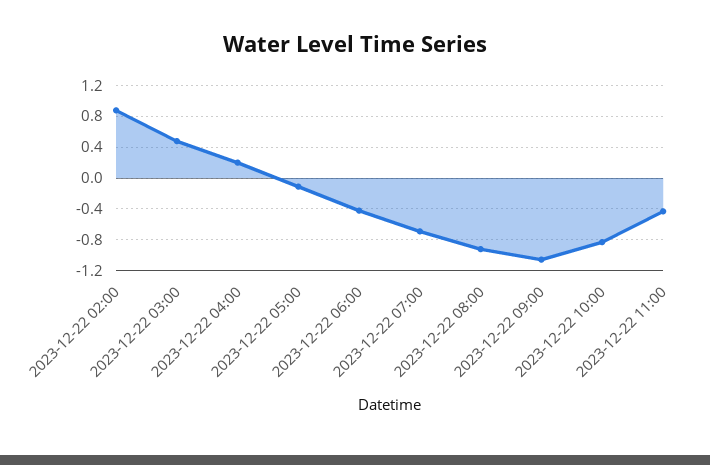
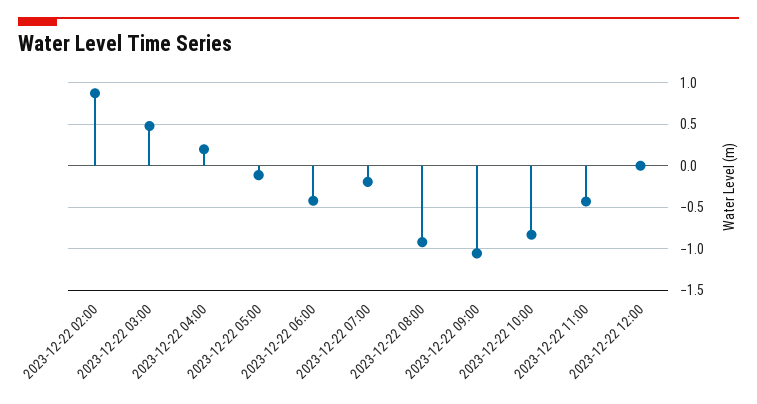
2023-12-22 07:00: -0.7 -> -0.2
2023-12-22 12:00: none -> 0

